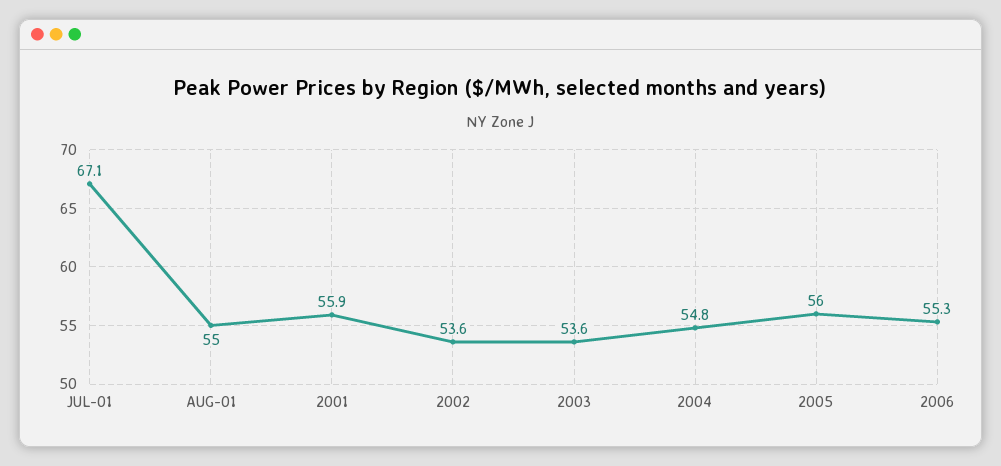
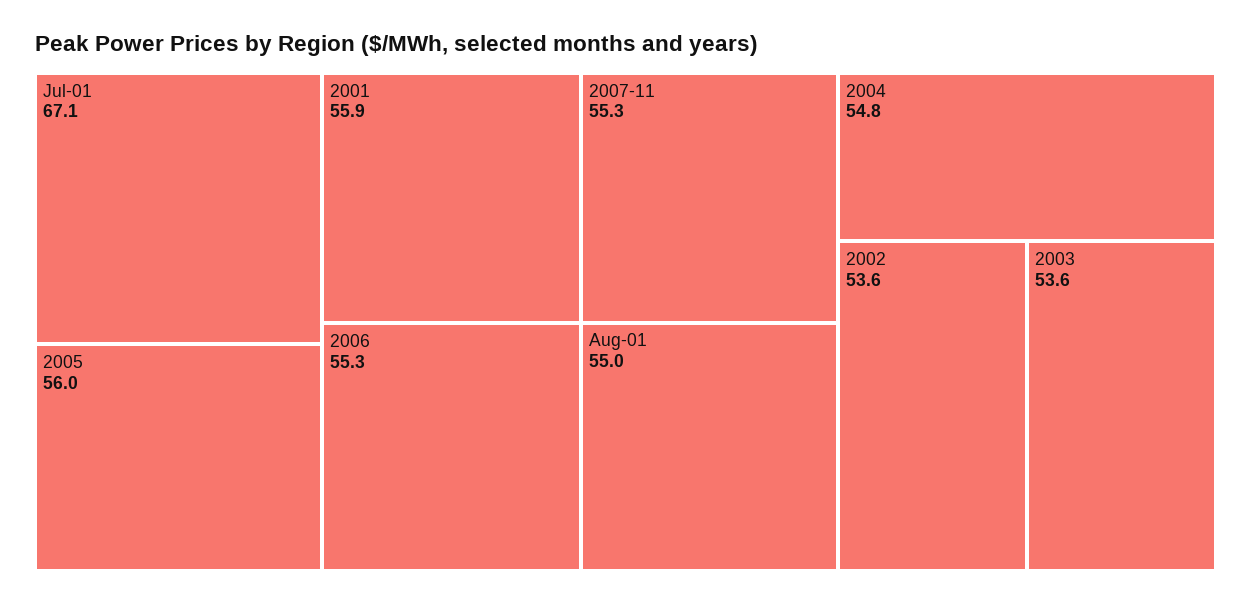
2007-11: none -> 55.3

